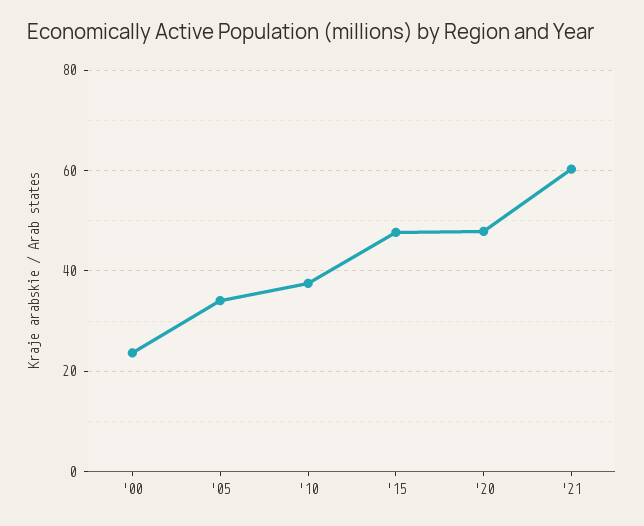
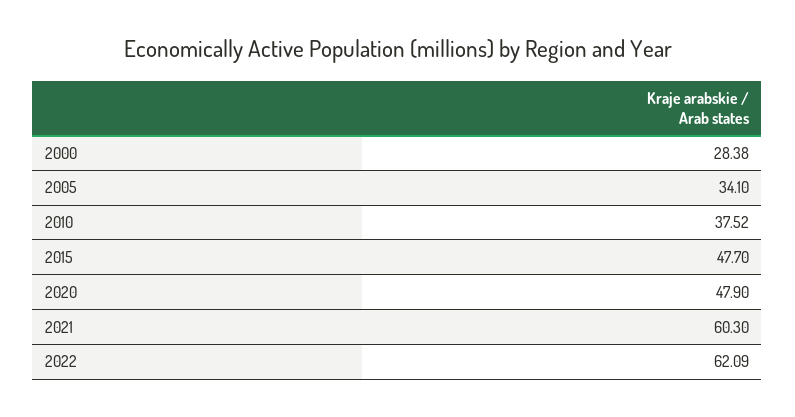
'00: 24 -> 28.38
2022: none -> 62.09

